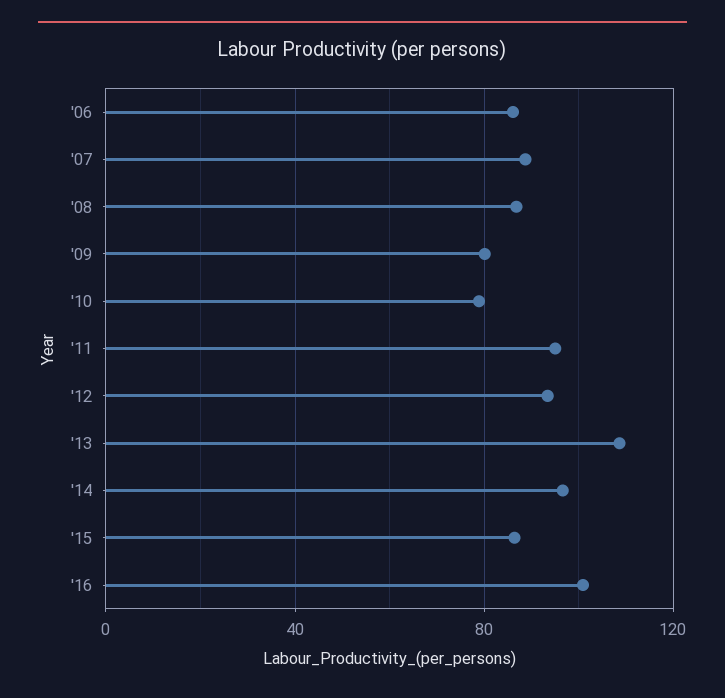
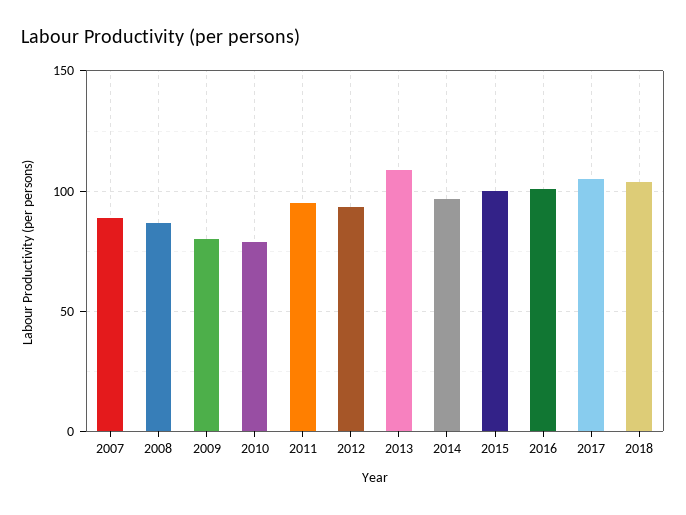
'06: 85 -> none
'15: 85 -> 100
2017: none -> 105
2018: none -> 105

